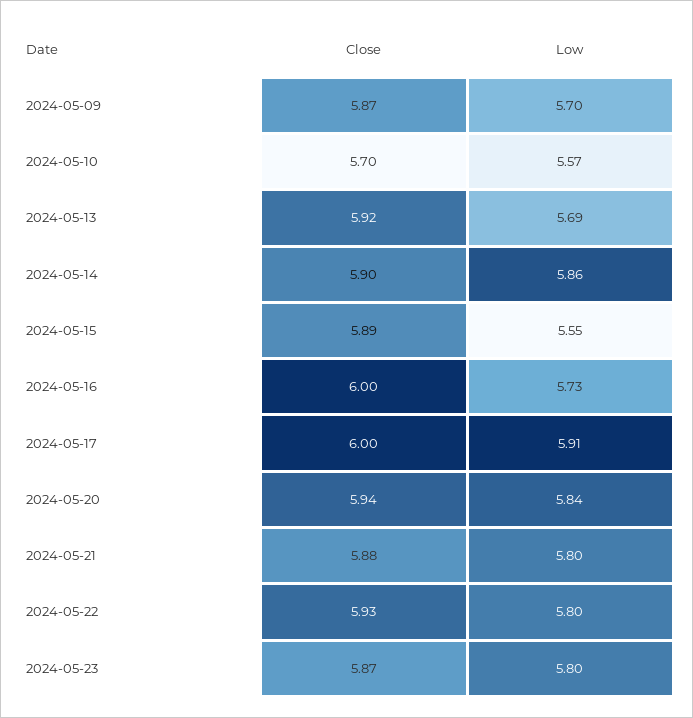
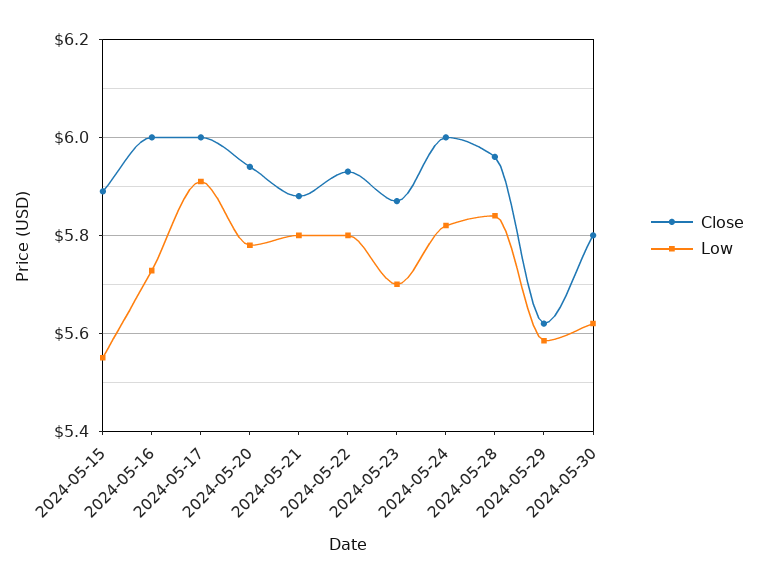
Close, 2024-05-09: 5.87 -> none
Low, 2024-05-09: 5.7 -> none
Close, 2024-05-10: 5.7 -> none
Low, 2024-05-10: 5.57 -> none
Close, 2024-05-13: 5.92 -> none
Low, 2024-05-13: 5.69 -> none
Close, 2024-05-14: 5.9 -> none
Low, 2024-05-14: 5.86 -> none
Low, 2024-05-20: 5.84 -> 5.78
Low, 2024-05-23: 5.8 -> 5.7
Close, 2024-05-24: none -> 6
Low, 2024-05-24: none -> 5.82
Close, 2024-05-28: none -> 5.96
Low, 2024-05-28: none -> 5.84
Close, 2024-05-29: none -> 5.62
Low, 2024-05-29: none -> 5.58
Close, 2024-05-30: none -> 5.8
Low, 2024-05-30: none -> 5.62

